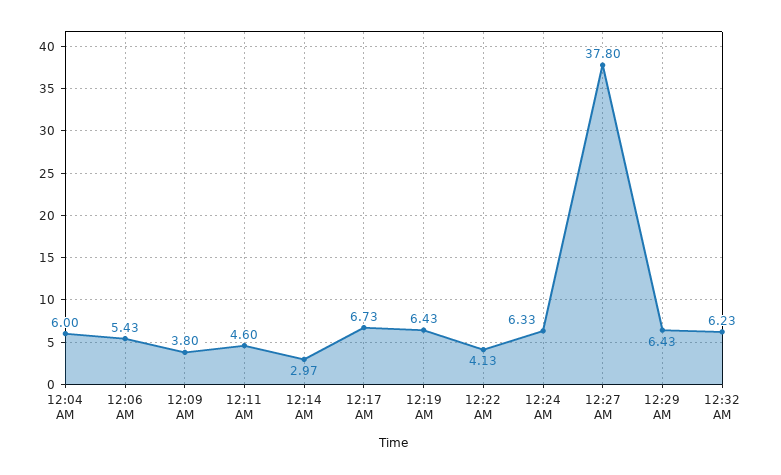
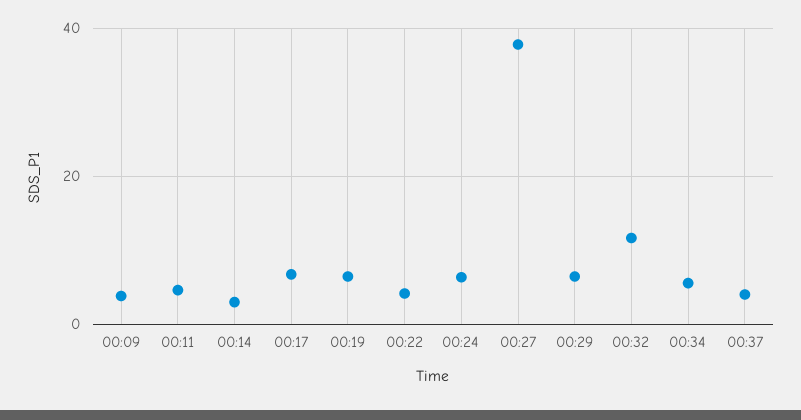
12:04 AM: 6 -> none
12:06 AM: 5.43 -> none
12:32 AM: 6.23 -> 12
00:34: none -> 6
00:37: none -> 4

